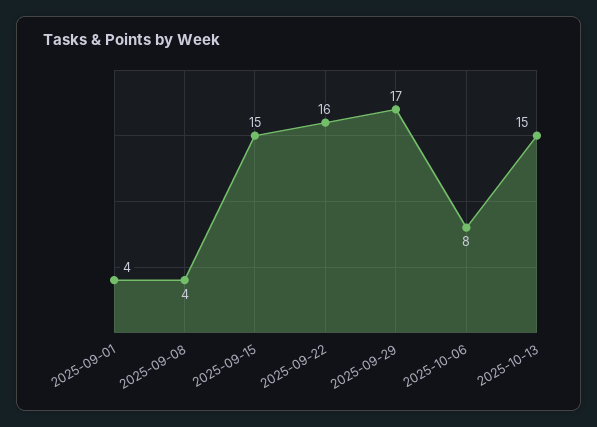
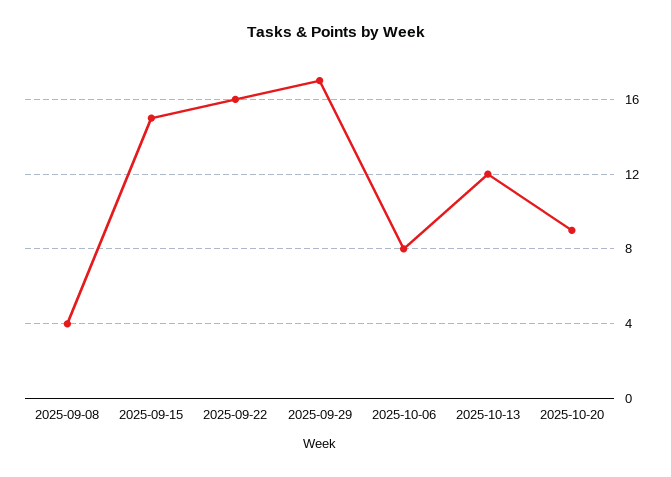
2025-09-01: 4 -> none
2025-10-13: 15 -> 12
2025-10-20: none -> 9

